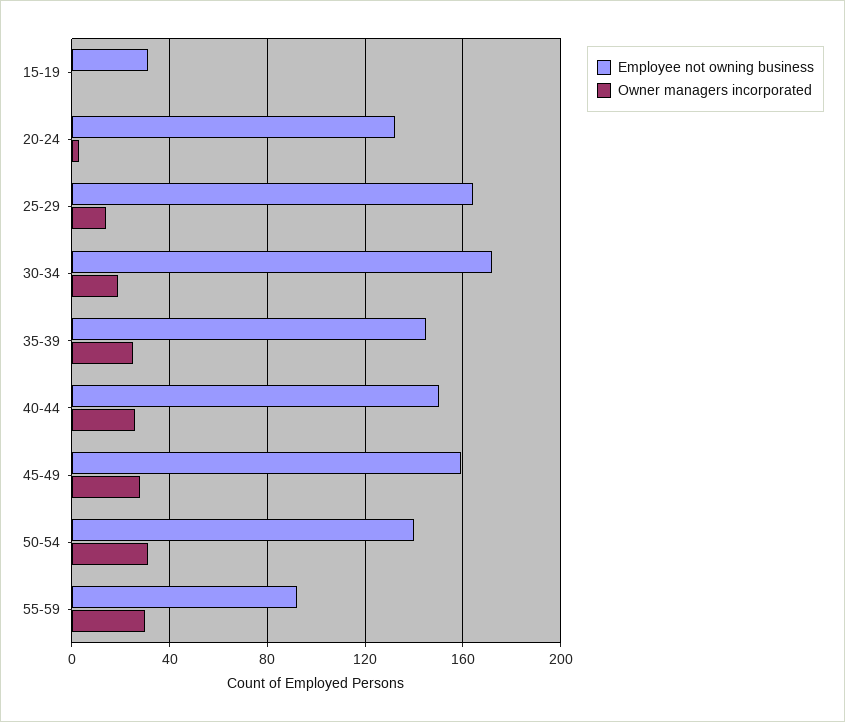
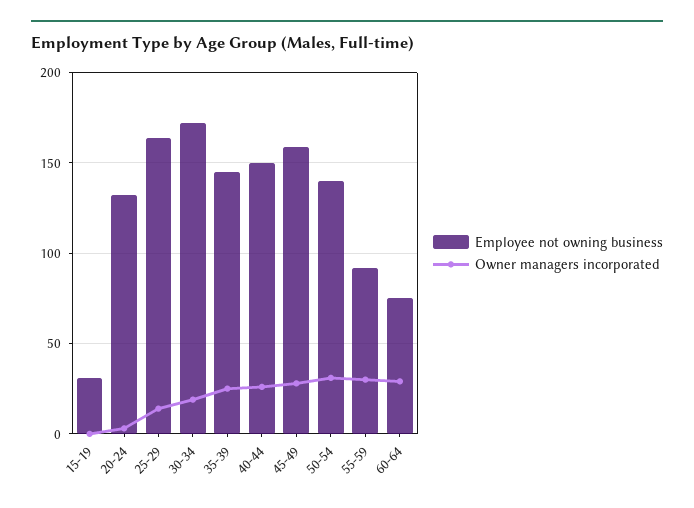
Employee not owning business, 60-64: none -> 75
Owner managers incorporated, 60-64: none -> 30

